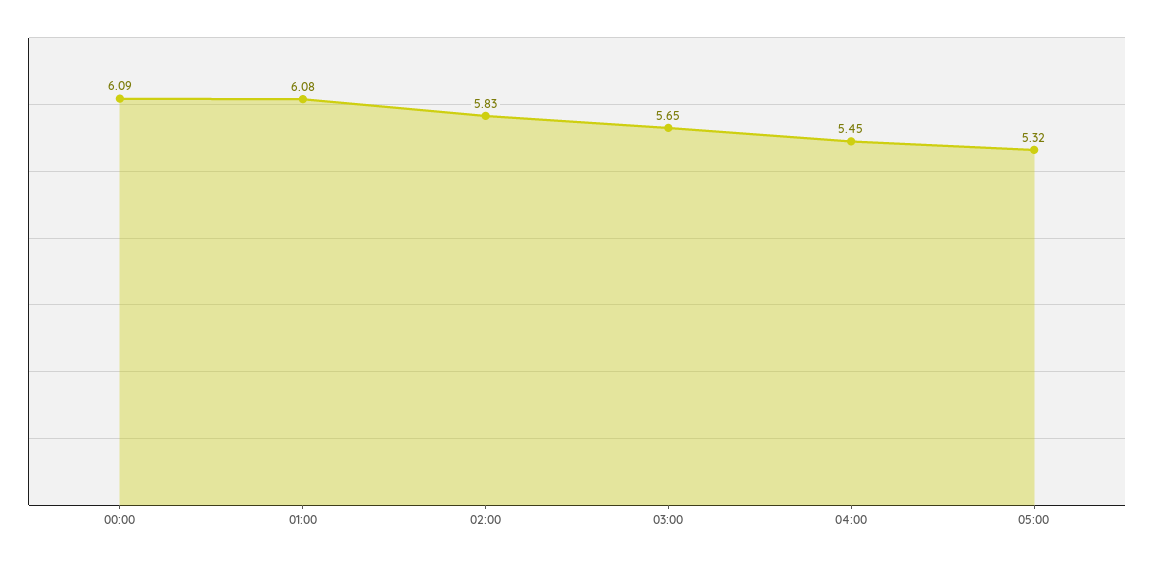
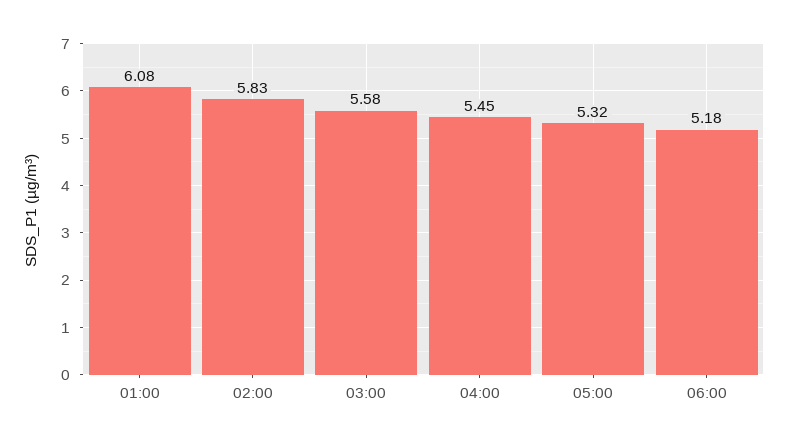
00:00: 6.09 -> none
03:00: 5.65 -> 5.58
06:00: none -> 5.18

